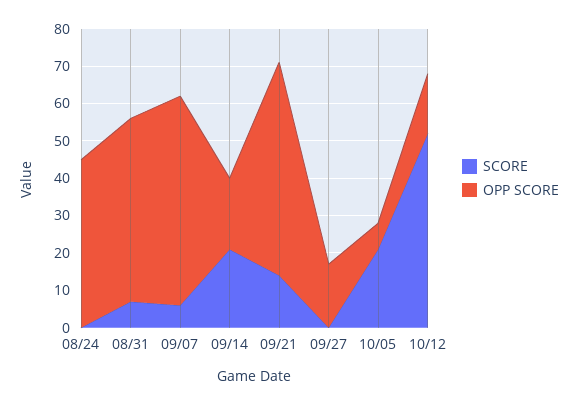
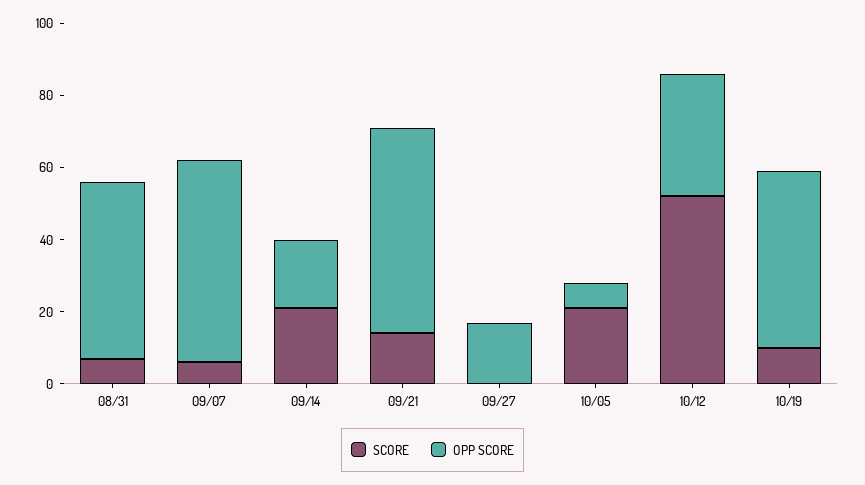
SCORE, 08/24: 0 -> none
OPP SCORE, 08/24: 45 -> none
OPP SCORE, 10/12: 15 -> 35
SCORE, 10/19: none -> 10
OPP SCORE, 10/19: none -> 50

